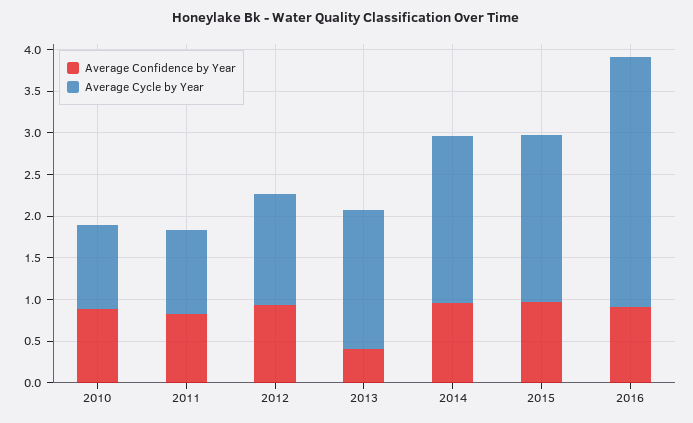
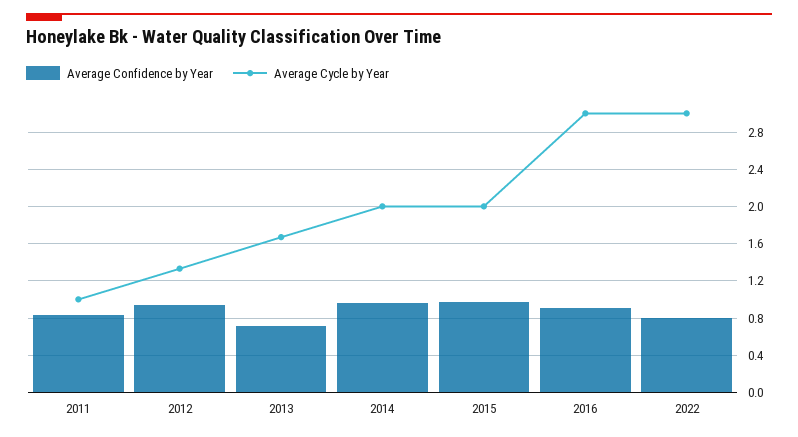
Average Confidence by Year, 2010: 0.9 -> none
Average Cycle by Year, 2010: 1 -> none
Average Confidence by Year, 2013: 0.4 -> 0.7
Average Confidence by Year, 2022: none -> 0.8
Average Cycle by Year, 2022: none -> 3

